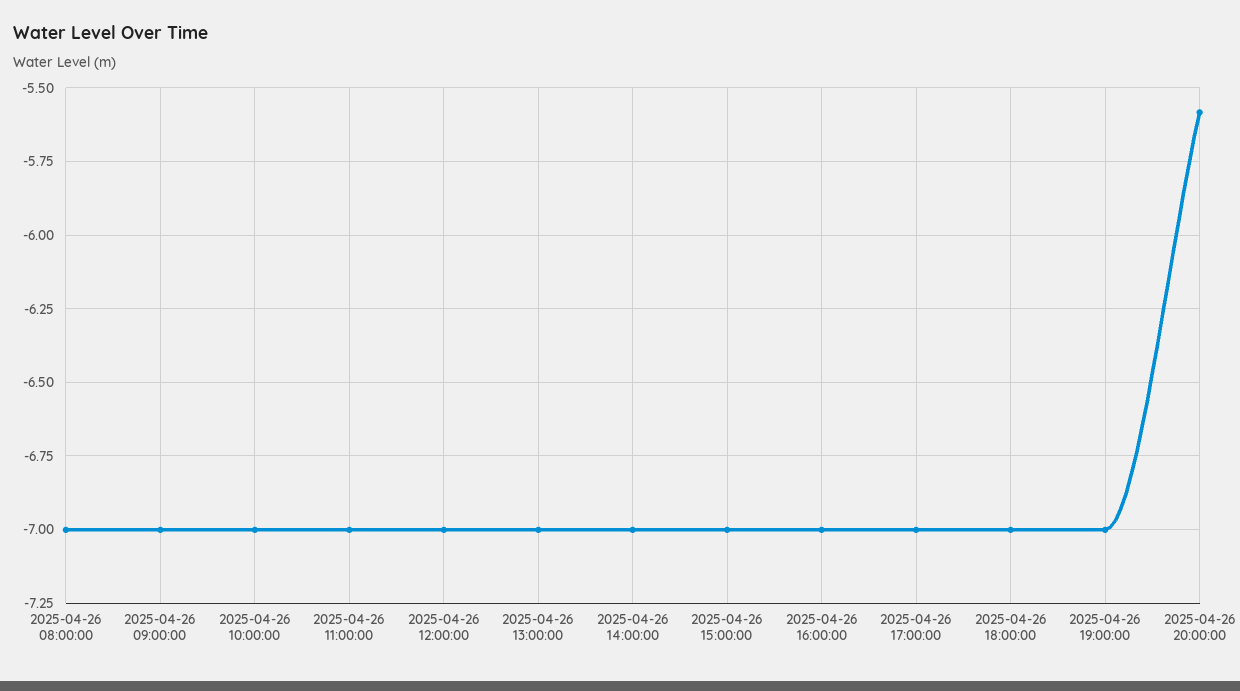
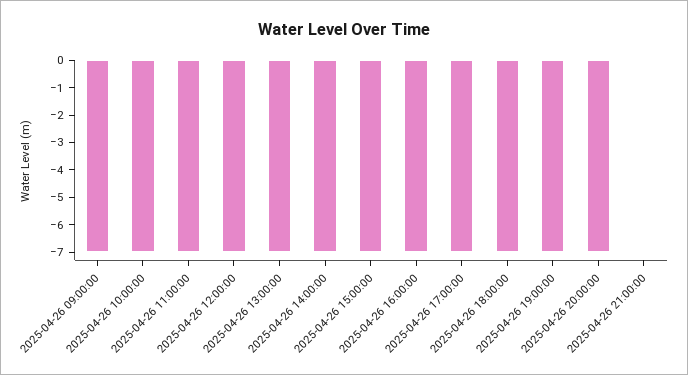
2025-04-26 08:00:00: -7 -> none
2025-04-26 20:00:00: -5.575 -> -7
2025-04-26 21:00:00: none -> 0

